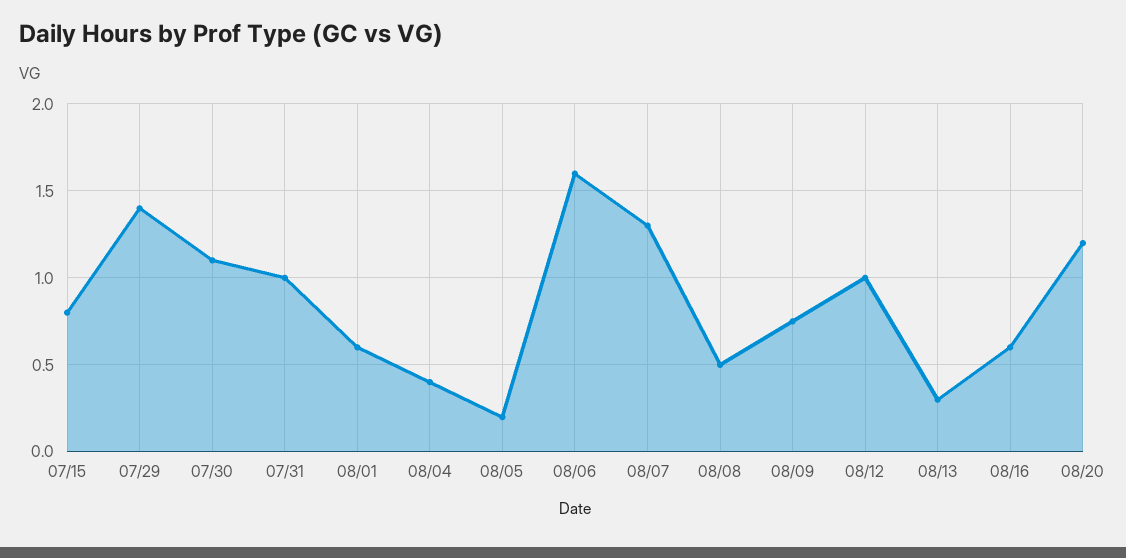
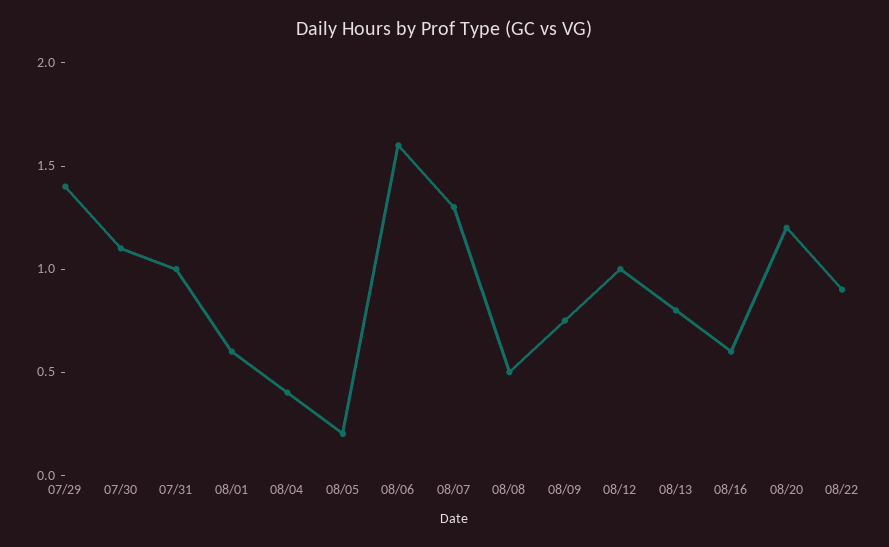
07/15: 0.8 -> none
08/13: 0.3 -> 0.8
08/22: none -> 0.9

